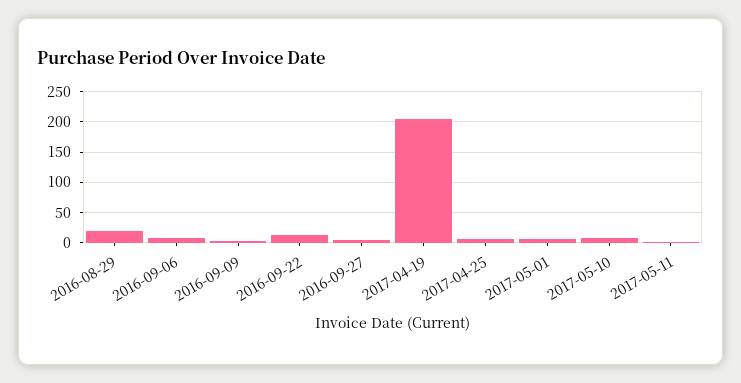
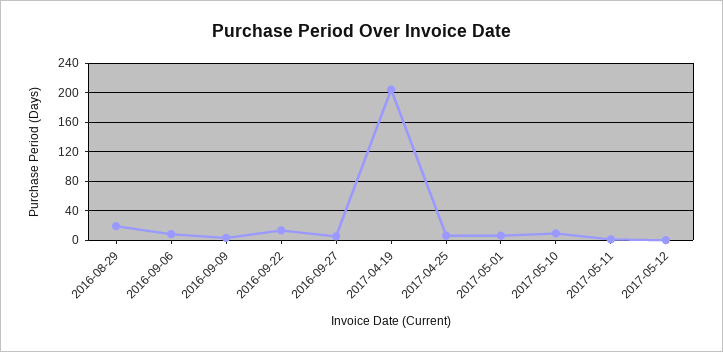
2017-05-12: none -> 0

